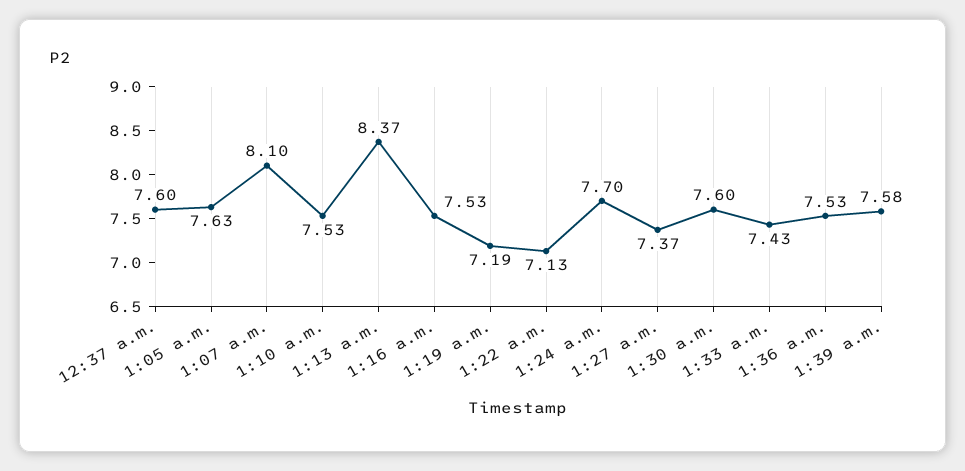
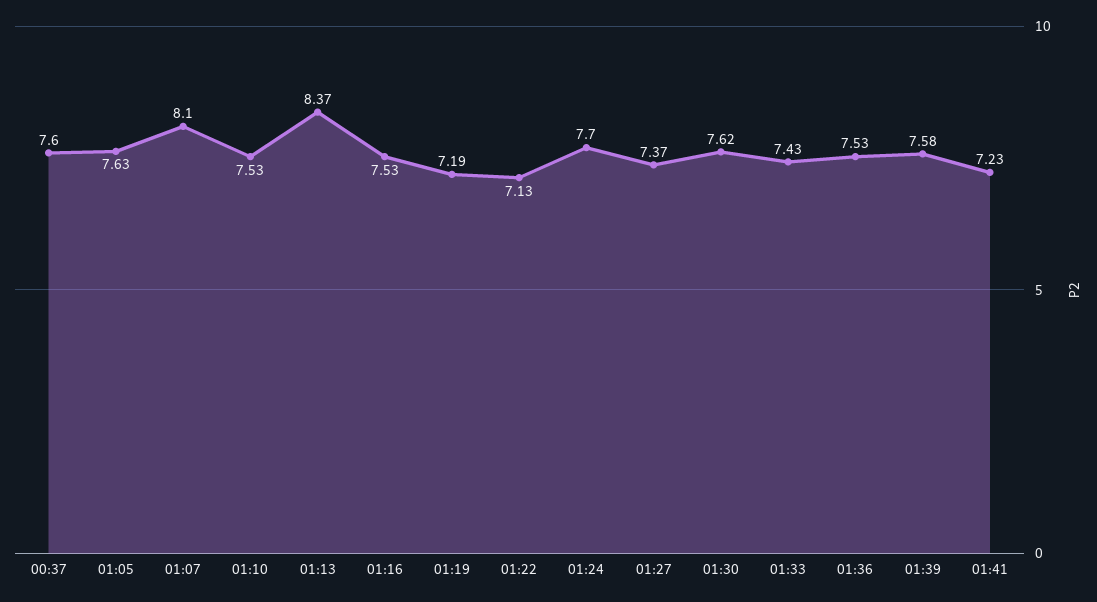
1:30 a.m.: 7.6 -> 7.62
01:41: none -> 7.23

